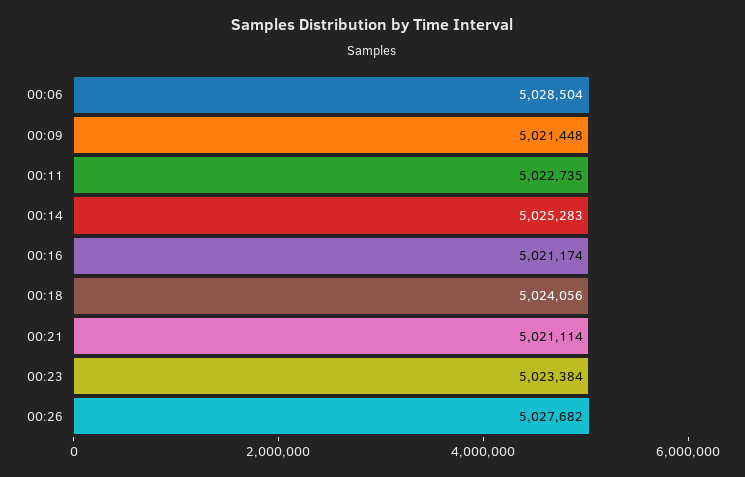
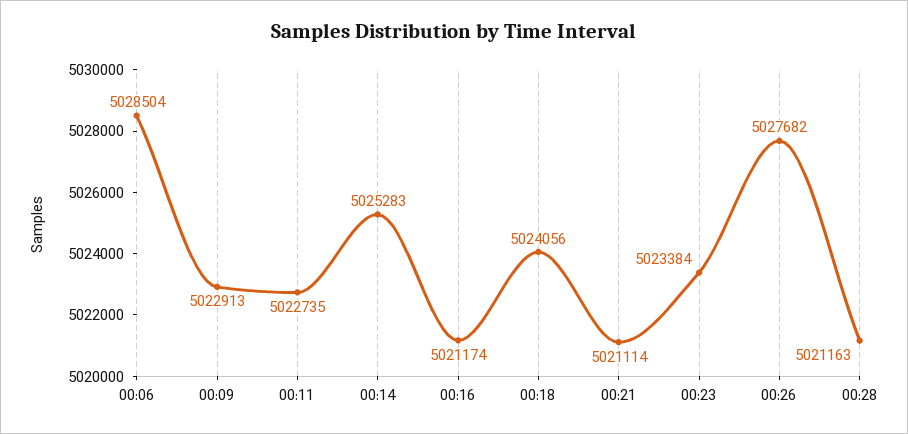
00:09: 5021448 -> 5022913
00:28: none -> 5021163

